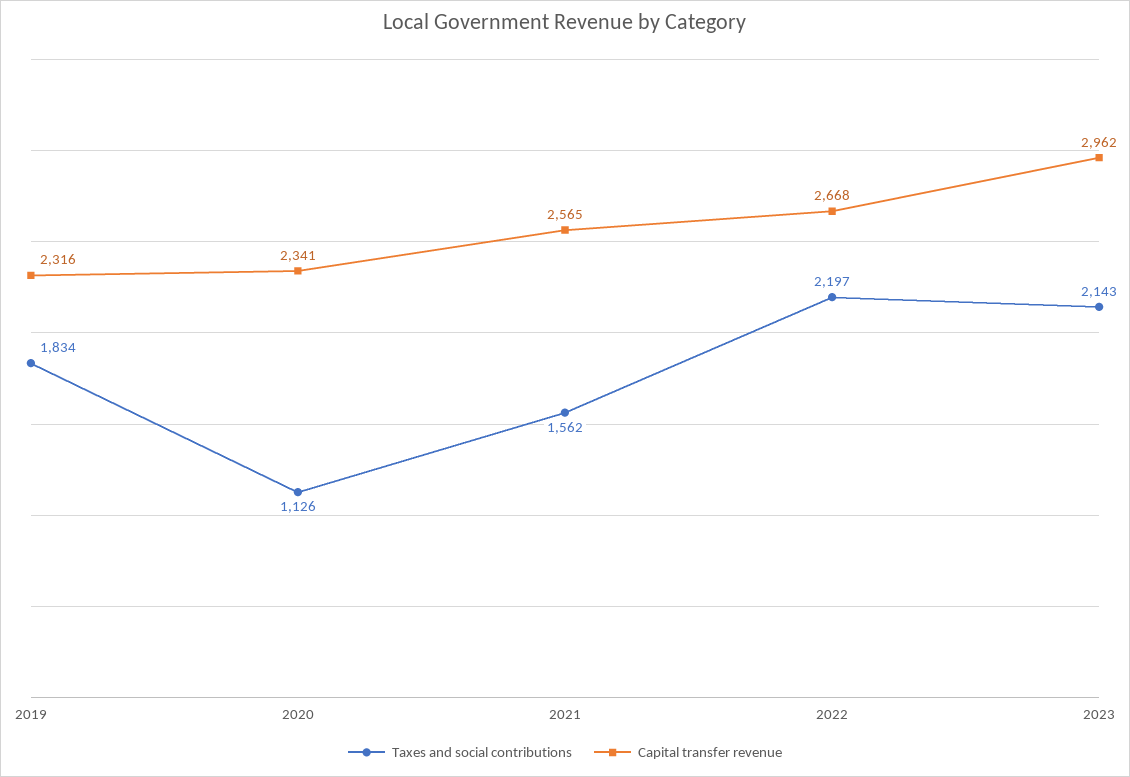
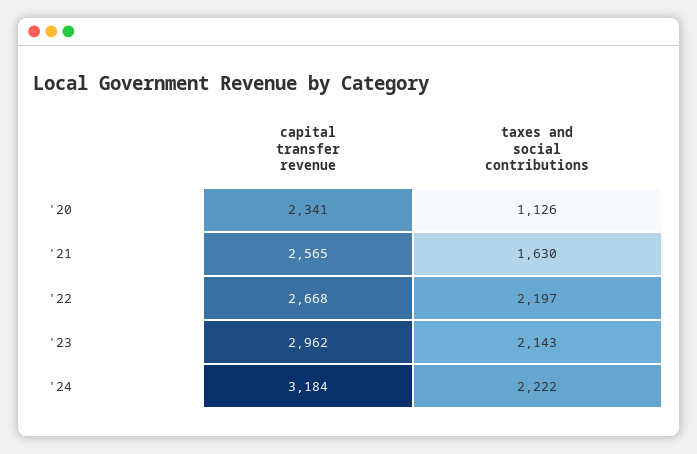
Taxes and social contributions, 2019: 1834 -> none
Capital transfer revenue, 2019: 2316 -> none
Taxes and social contributions, 2021: 1562 -> 1630
Capital transfer revenue, '24: none -> 3184
Taxes and social contributions, '24: none -> 2222

